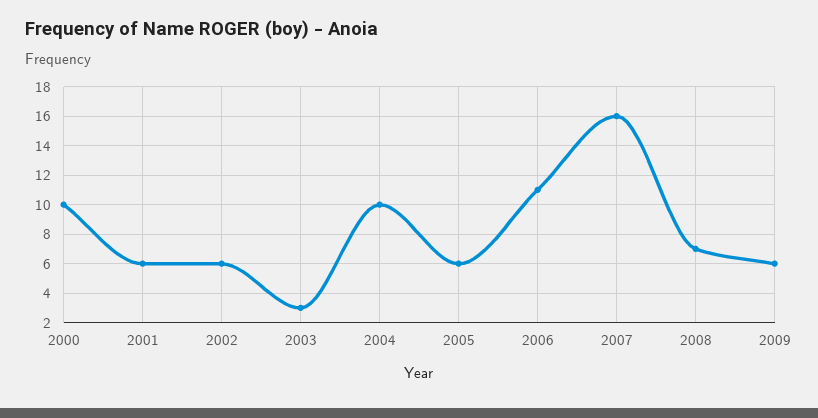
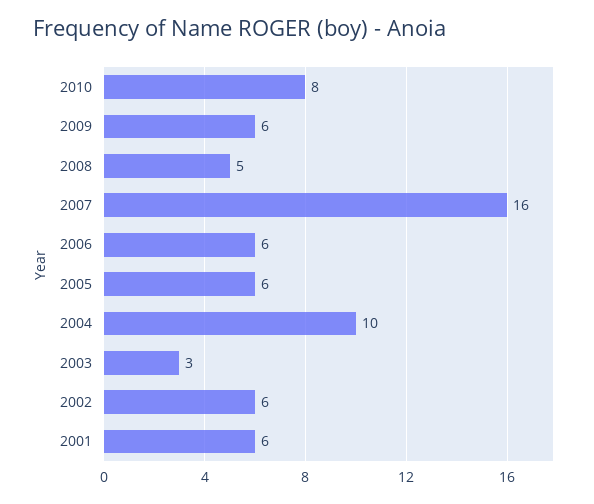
2000: 10 -> none
2006: 11 -> 6
2008: 7 -> 5
2010: none -> 8

